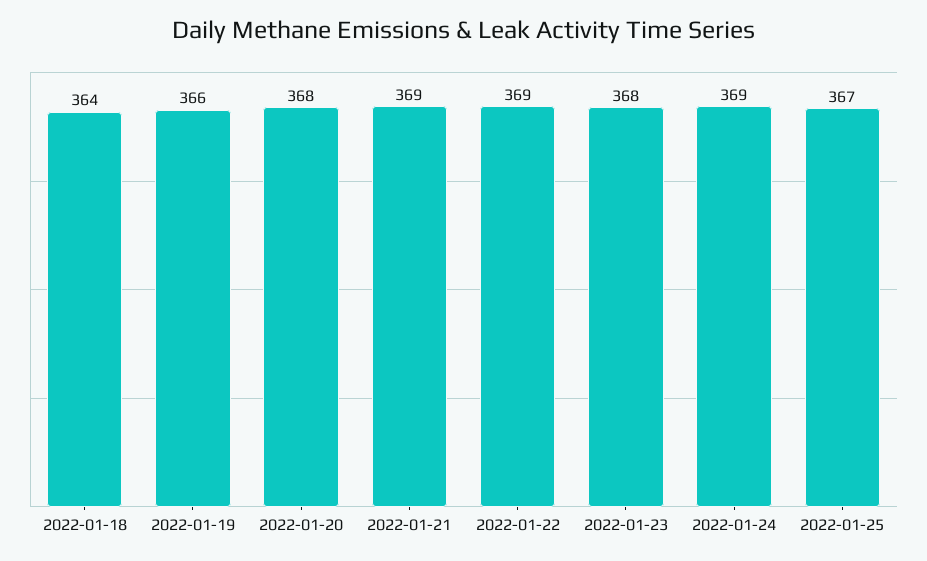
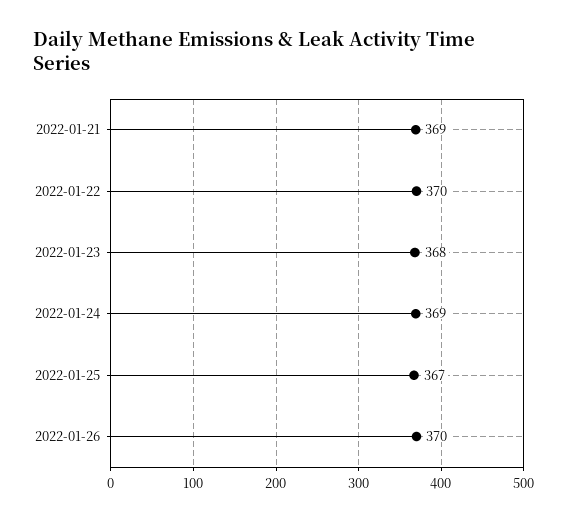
2022-01-18: 364 -> none
2022-01-19: 366 -> none
2022-01-20: 368 -> none
2022-01-22: 369 -> 370
2022-01-26: none -> 370

